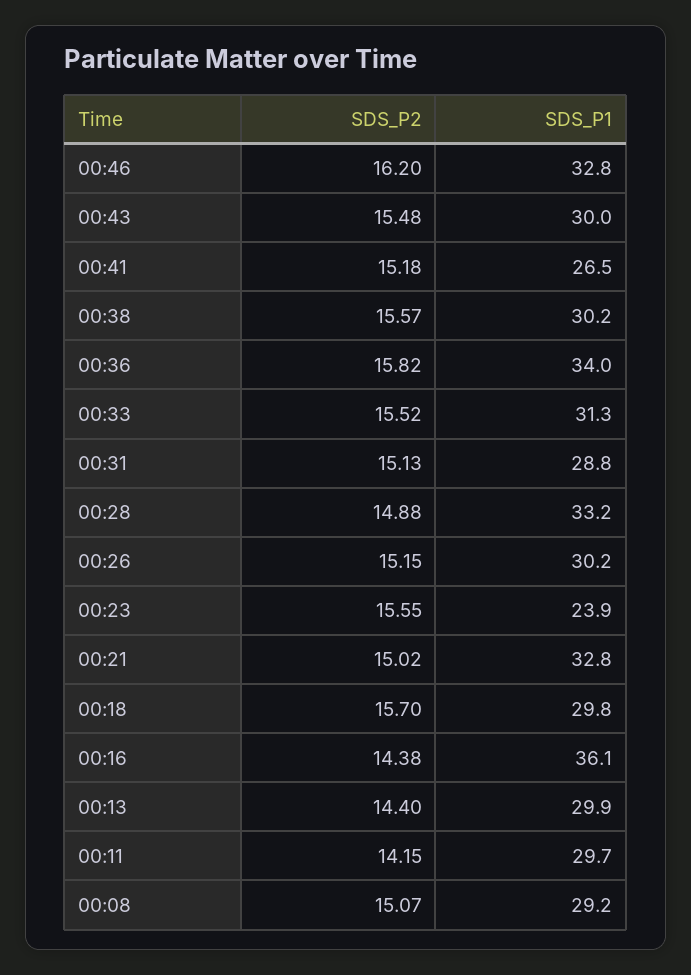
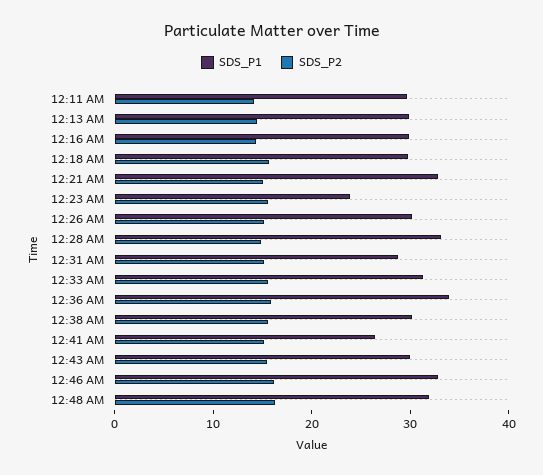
SDS_P1, 00:16: 36.1 -> 30
SDS_P2, 00:08: 15.07 -> none
SDS_P1, 00:08: 29.2 -> none
SDS_P1, 12:48 AM: none -> 32
SDS_P2, 12:48 AM: none -> 16

